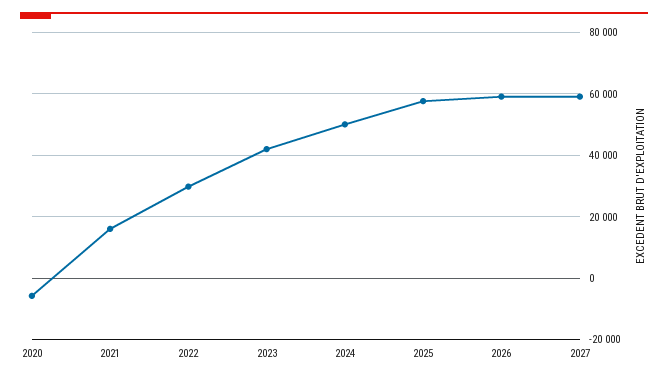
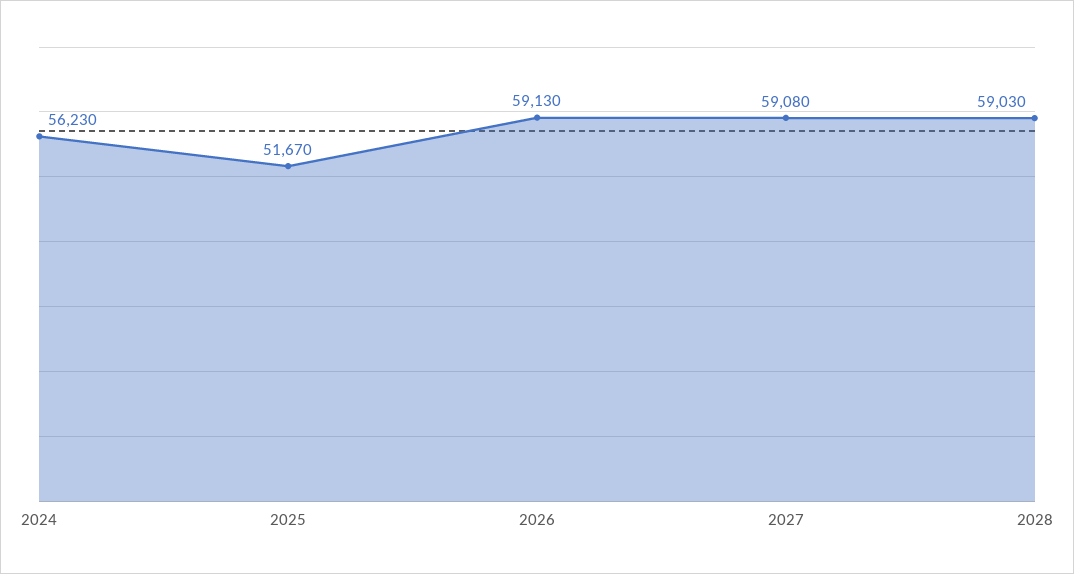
2020: -6000 -> none
2021: 16000 -> none
2022: 30000 -> none
2023: 42000 -> none
2024: 50000 -> 56230
2025: 58000 -> 51670
2028: none -> 59030

